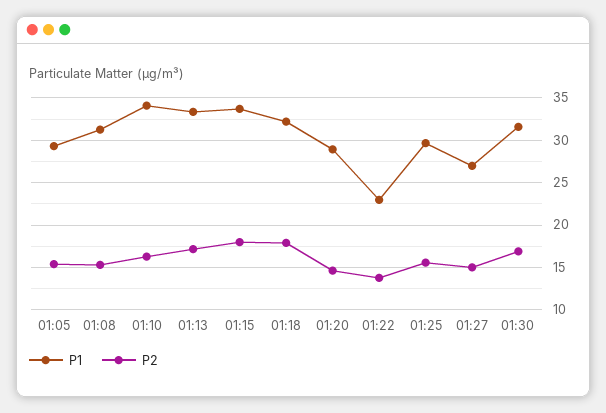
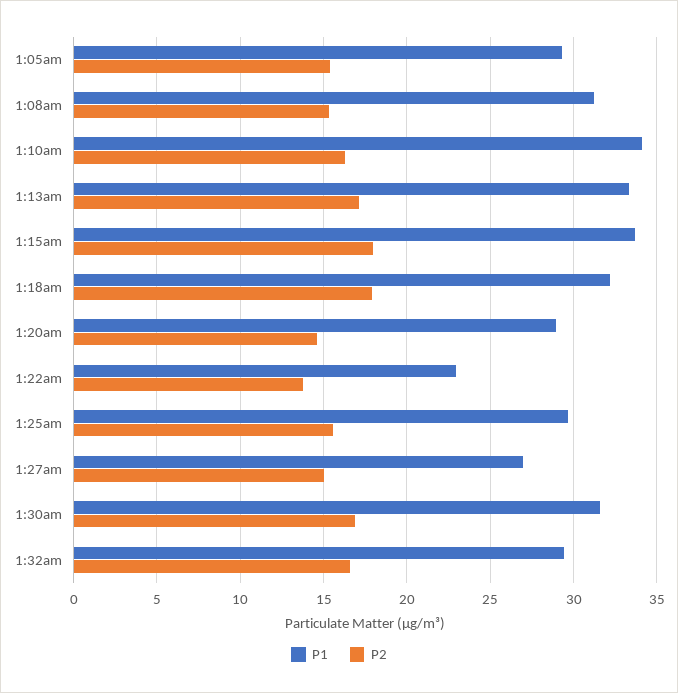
P1, 1:32am: none -> 29.5
P2, 1:32am: none -> 16.5

